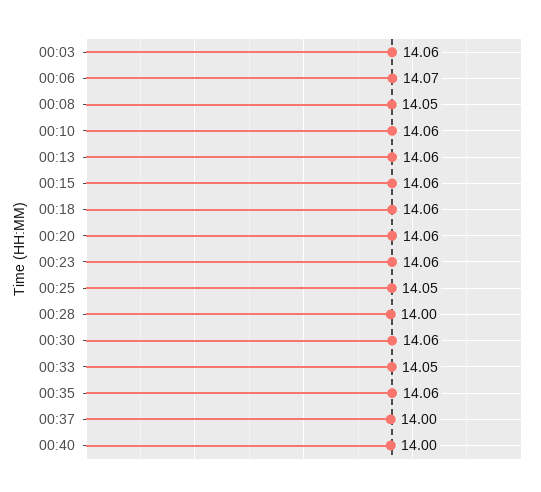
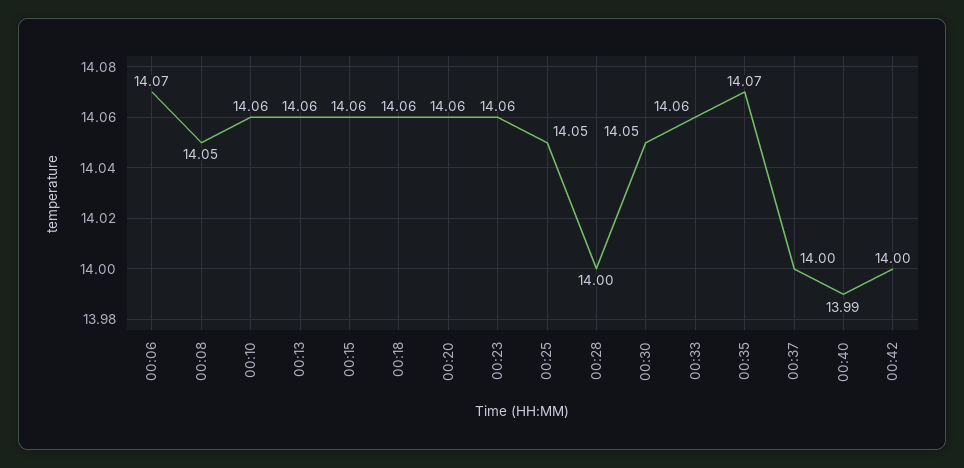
00:03: 14.06 -> none
00:30: 14.06 -> 14.05
00:33: 14.05 -> 14.06
00:35: 14.06 -> 14.07
00:40: 14 -> 13.99
00:42: none -> 14

